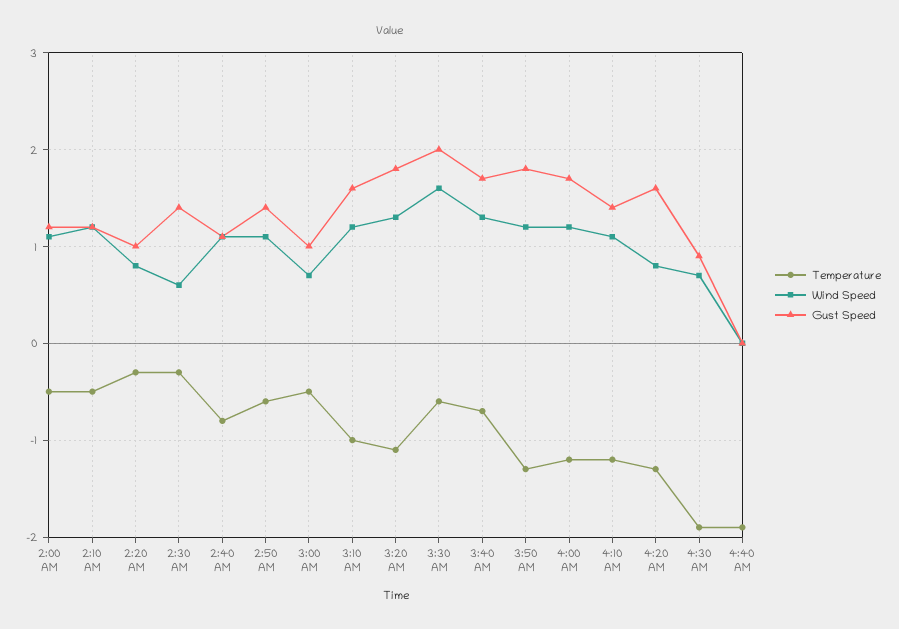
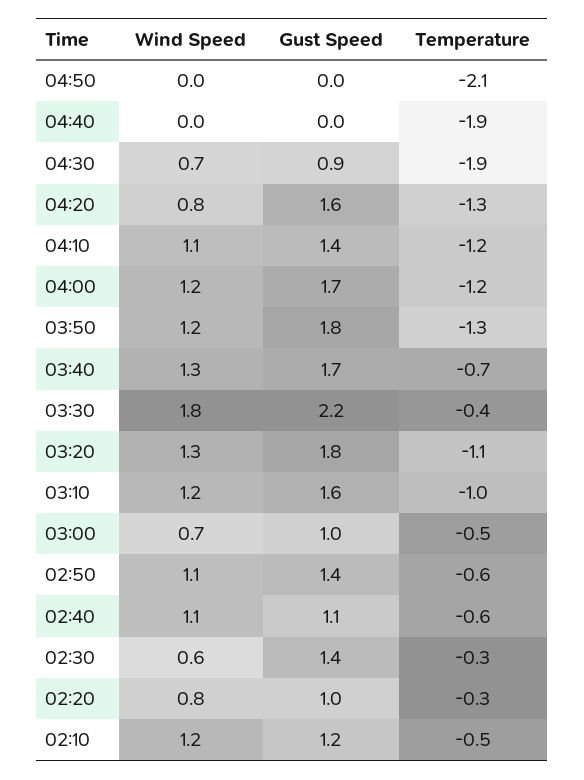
Temperature, 2:00 AM: -0.5 -> none
Wind Speed, 2:00 AM: 1.1 -> none
Gust Speed, 2:00 AM: 1.2 -> none
Temperature, 2:40 AM: -0.8 -> -0.6
Temperature, 3:30 AM: -0.6 -> -0.4
Wind Speed, 3:30 AM: 1.6 -> 1.8
Gust Speed, 3:30 AM: 2 -> 2.2
Wind Speed, 04:50: none -> 0
Gust Speed, 04:50: none -> 0
Temperature, 04:50: none -> -2.1

